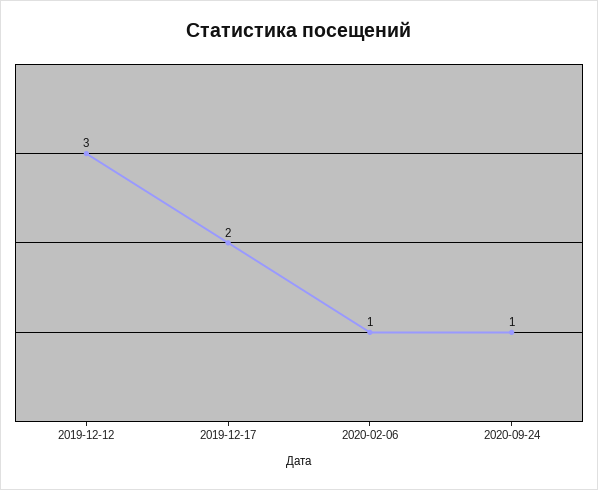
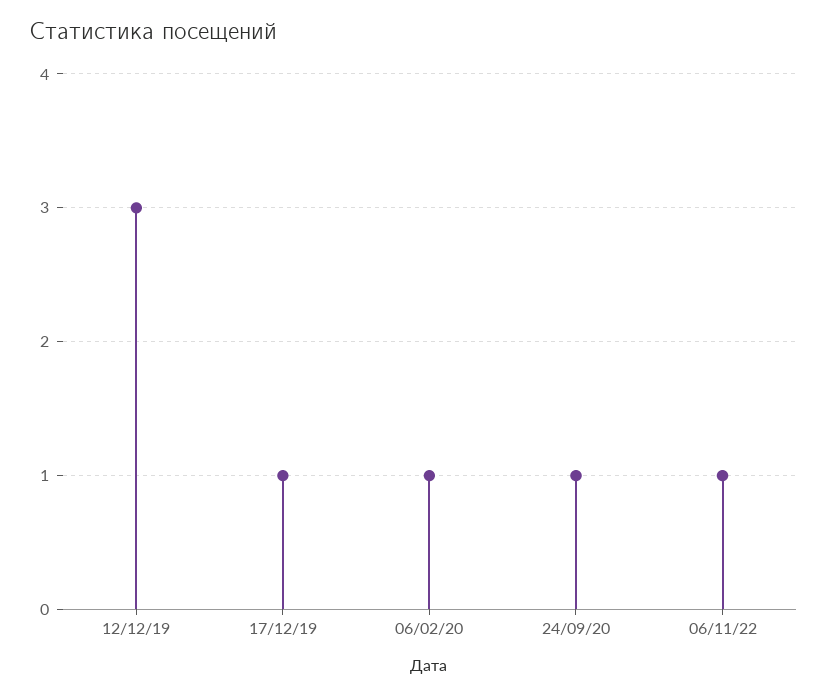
2019-12-17: 2 -> 1
06/11/22: none -> 1

